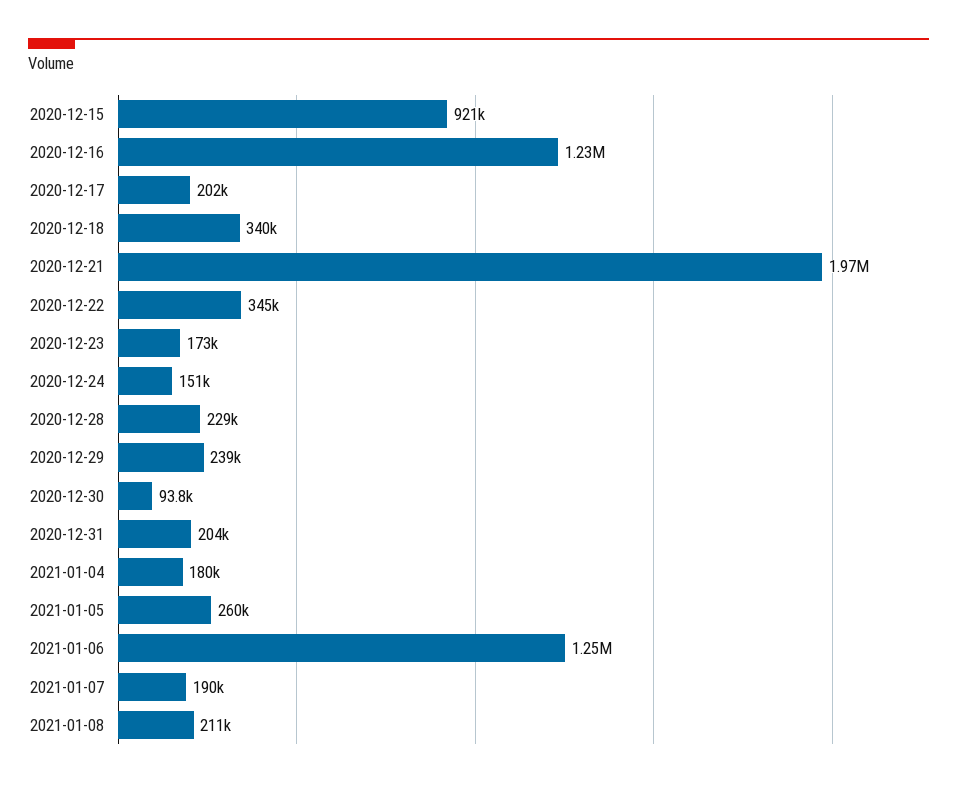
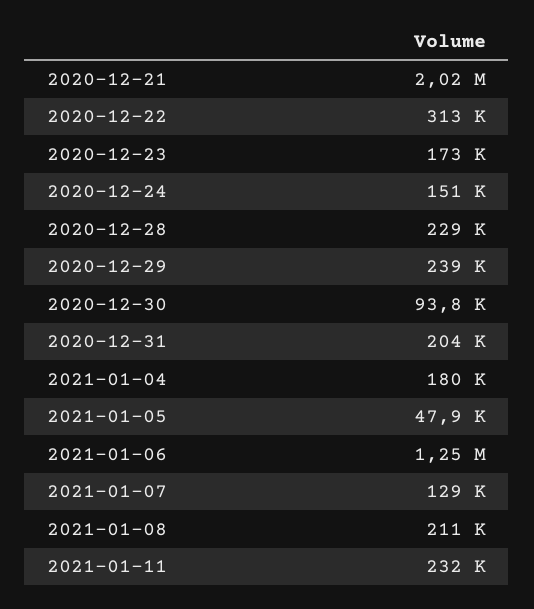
2020-12-15: 921000 -> none
2020-12-16: 1230000 -> none
2020-12-17: 202000 -> none
2020-12-18: 340000 -> none
2020-12-21: 1970000 -> 2020000
2020-12-22: 345000 -> 313000
2021-01-05: 260000 -> 47900
2021-01-07: 190000 -> 129000
2021-01-11: none -> 232000

